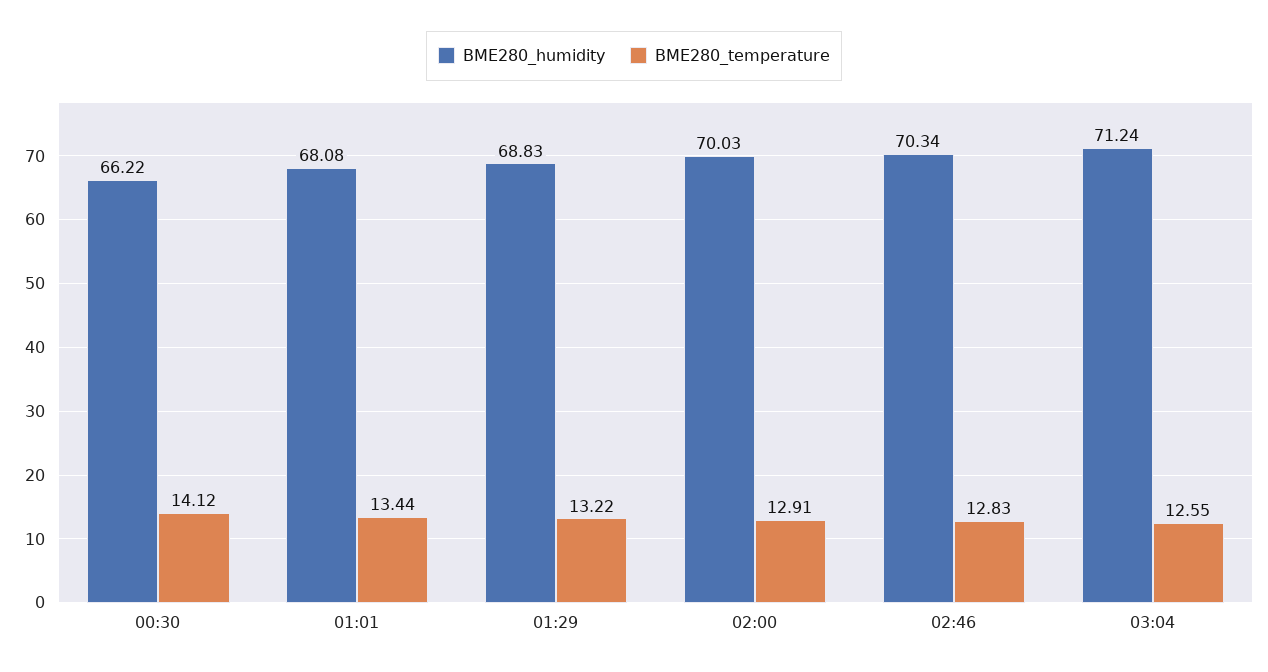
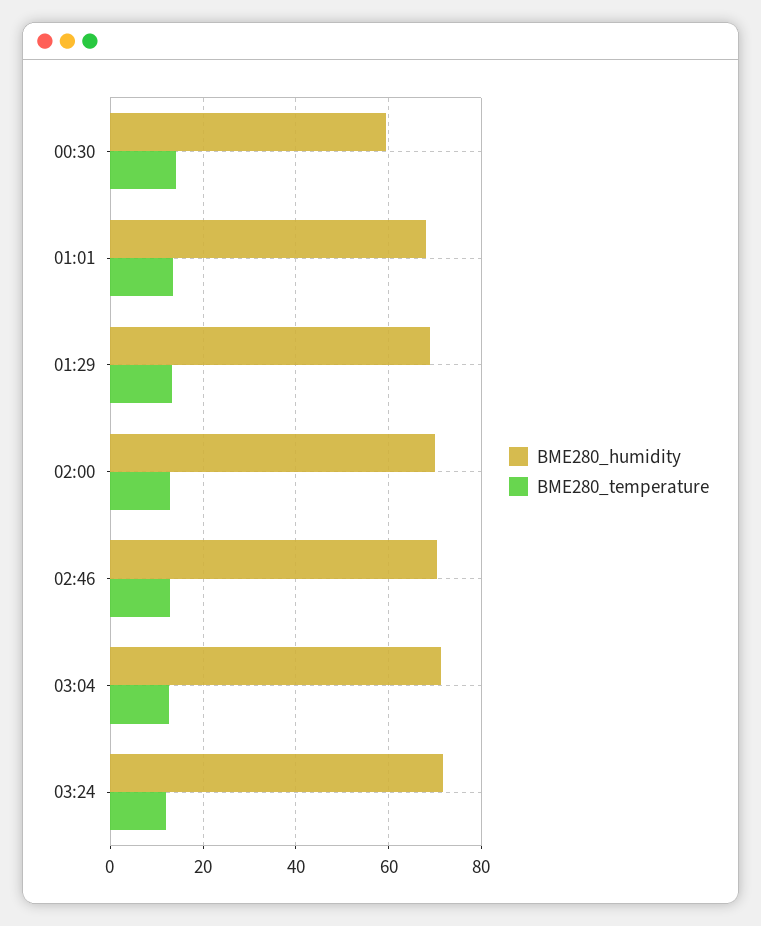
BME280_humidity, 00:30: 66.22 -> 60
BME280_humidity, 03:24: none -> 72
BME280_temperature, 03:24: none -> 12

